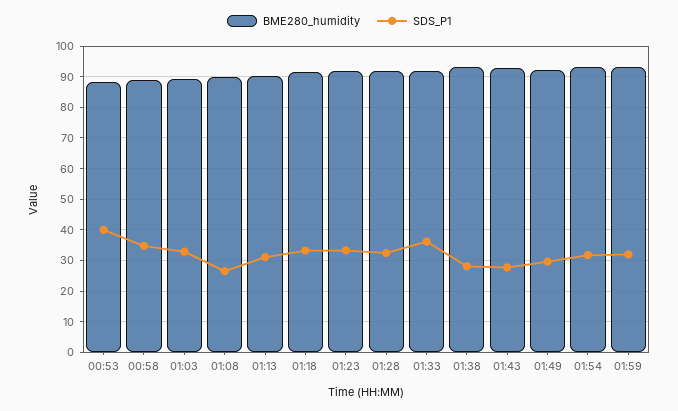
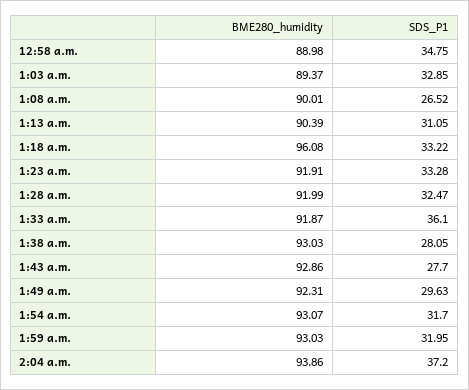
BME280_humidity, 00:53: 88 -> none
SDS_P1, 00:53: 40 -> none
BME280_humidity, 01:18: 92 -> 96.08
BME280_humidity, 2:04 a.m.: none -> 93.86
SDS_P1, 2:04 a.m.: none -> 37.2

